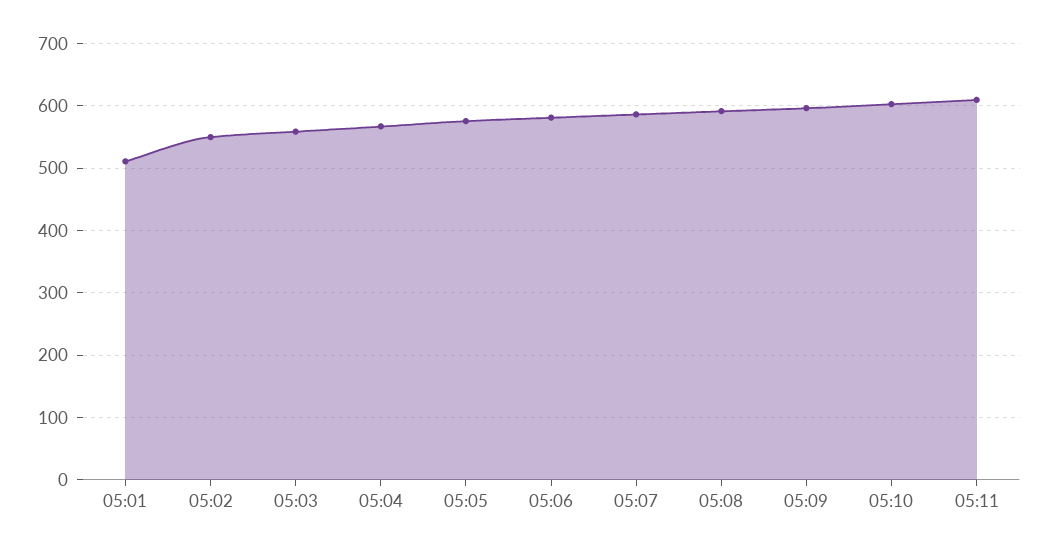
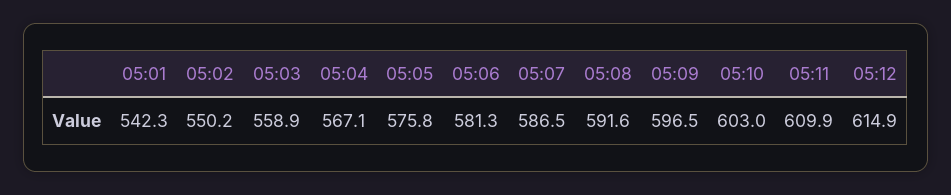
05:01: 510 -> 542.3
05:12: none -> 614.9

